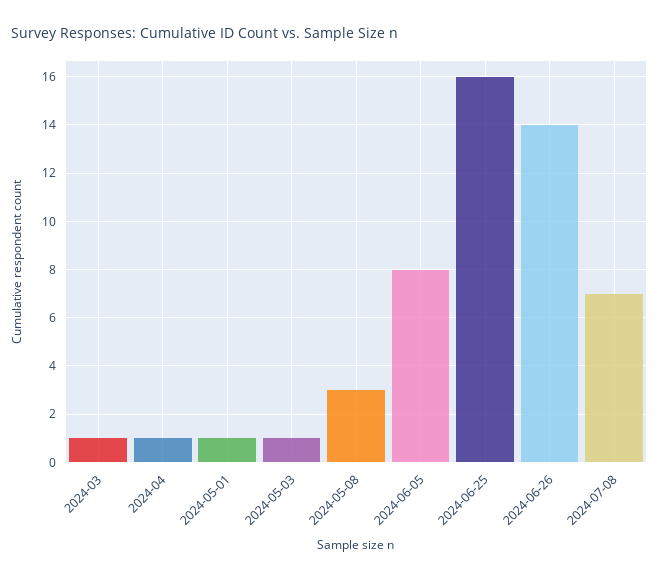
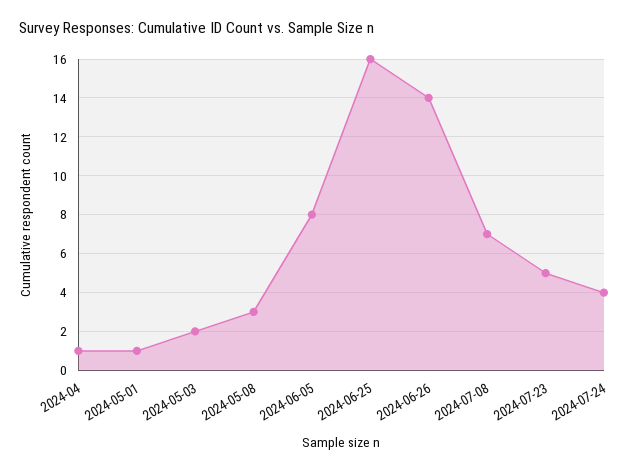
2024-03: 1 -> none
2024-05-03: 1 -> 2
2024-07-23: none -> 5
2024-07-24: none -> 4

